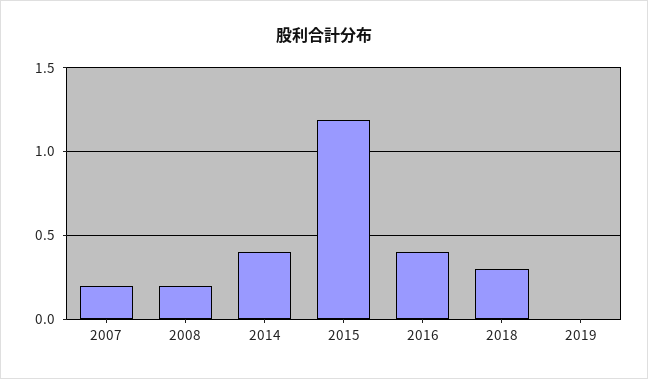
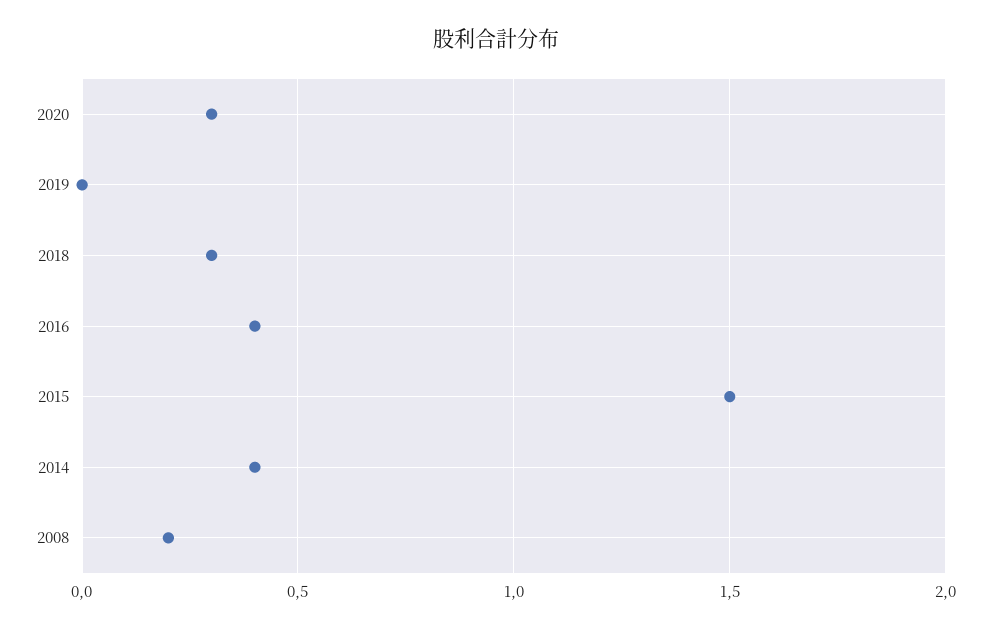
2007: 0.2 -> none
2015: 1.2 -> 1.5
2020: none -> 0.3

